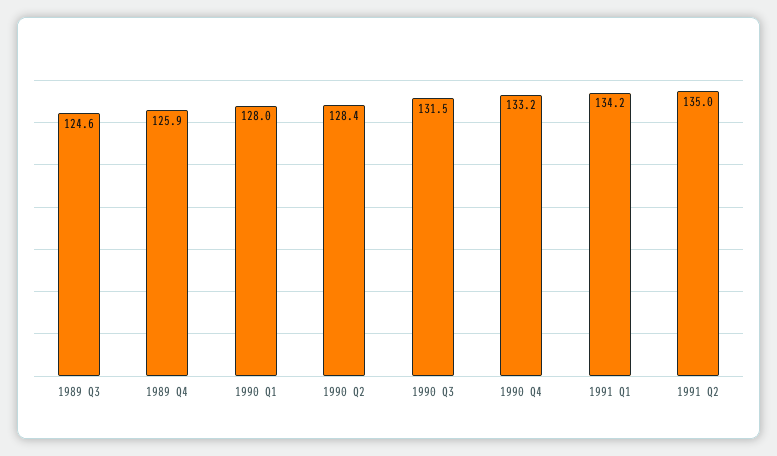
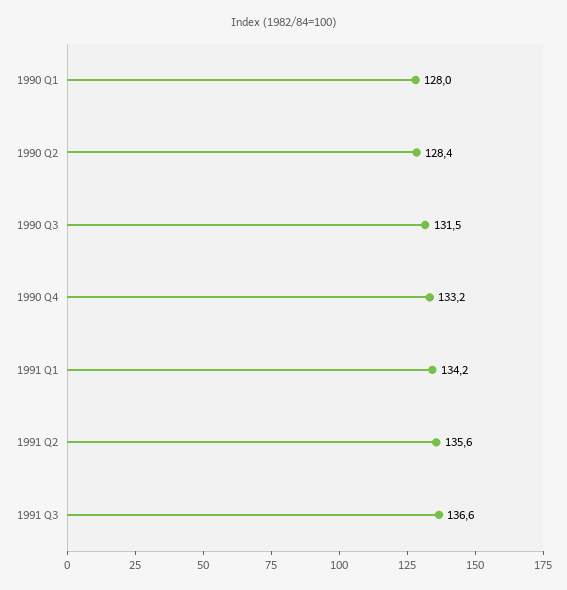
1989 Q3: 124.6 -> none
1989 Q4: 125.9 -> none
1991 Q2: 135 -> 135.6
1991 Q3: none -> 136.6

